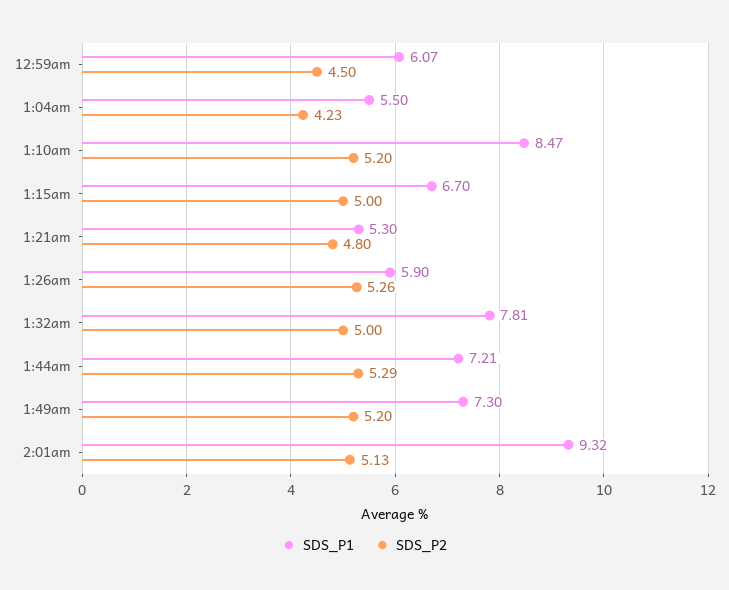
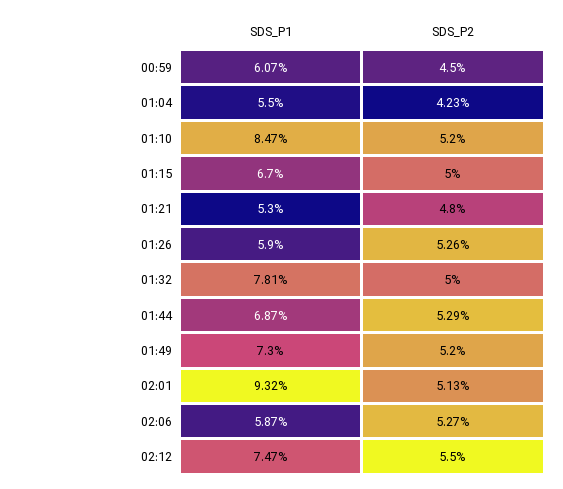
SDS_P1, 1:44am: 7.21 -> 6.87
SDS_P1, 02:06: none -> 5.87
SDS_P2, 02:06: none -> 5.27
SDS_P1, 02:12: none -> 7.47
SDS_P2, 02:12: none -> 5.5

